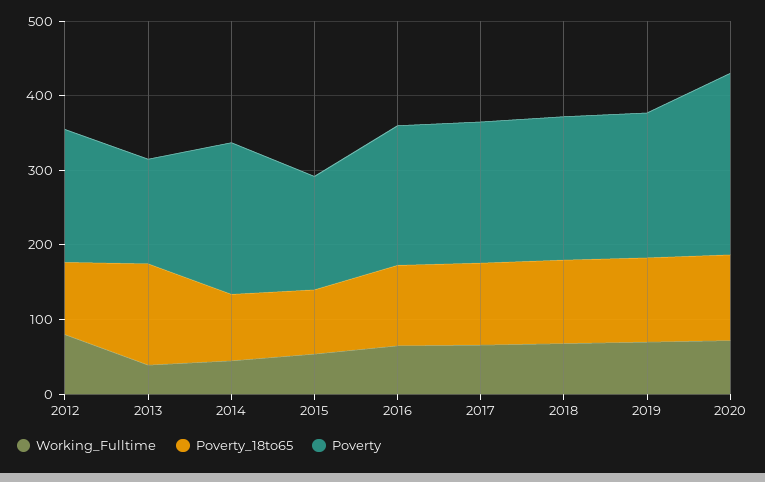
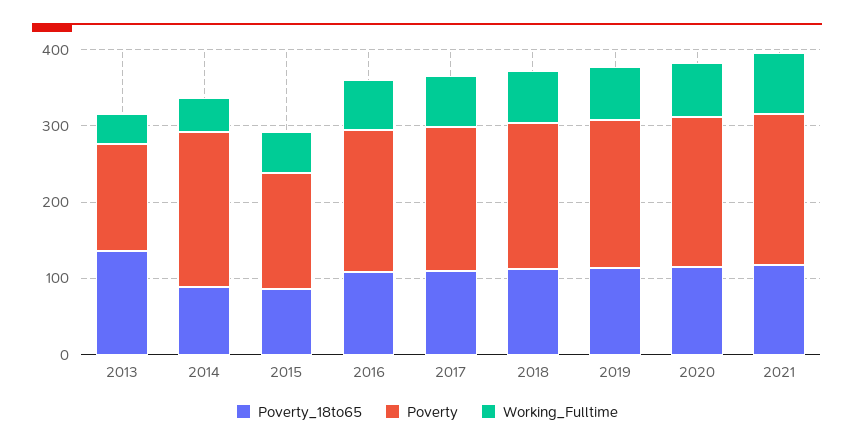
Working_Fulltime, 2012: 80 -> none
Poverty_18to65, 2012: 100 -> none
Poverty, 2012: 180 -> none
Poverty, 2020: 240 -> 200
Poverty_18to65, 2021: none -> 120
Poverty, 2021: none -> 200
Working_Fulltime, 2021: none -> 80

